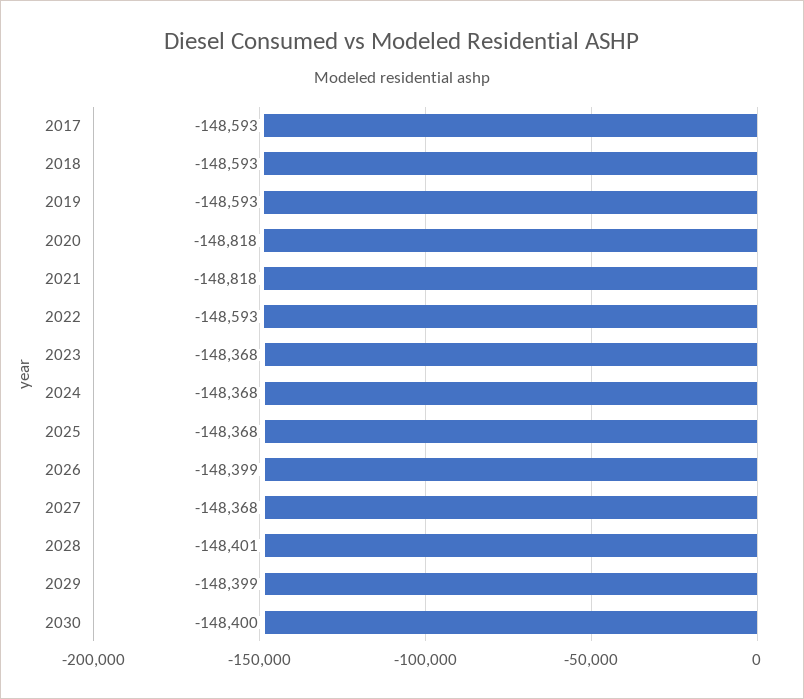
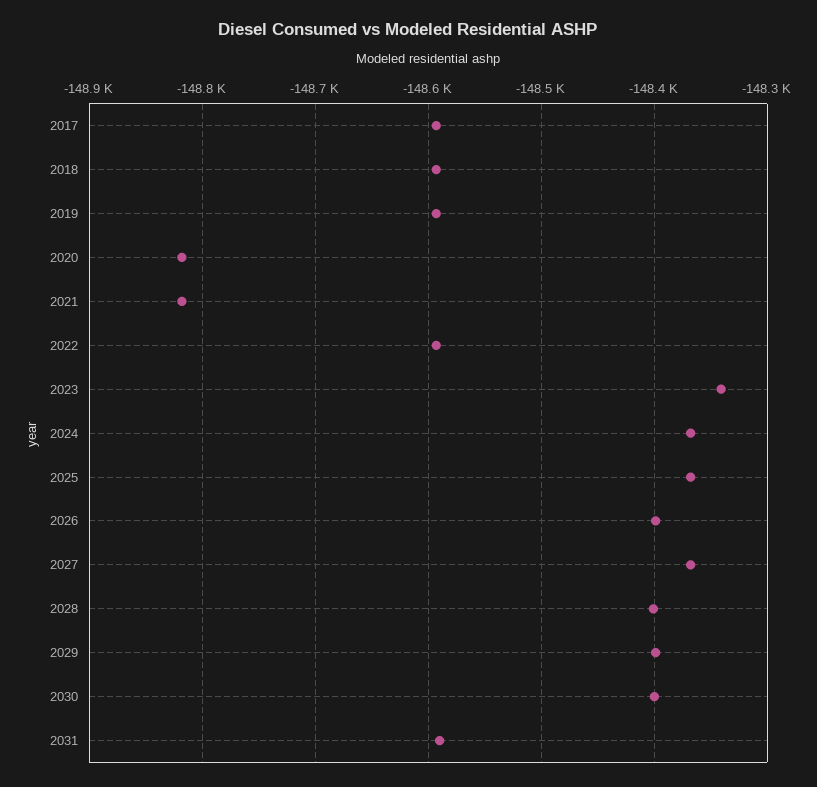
2023: -148368 -> -148340
2031: none -> -148590

